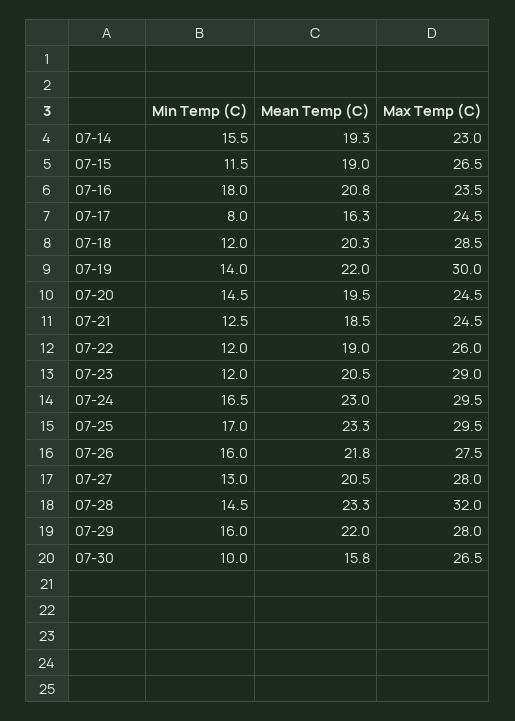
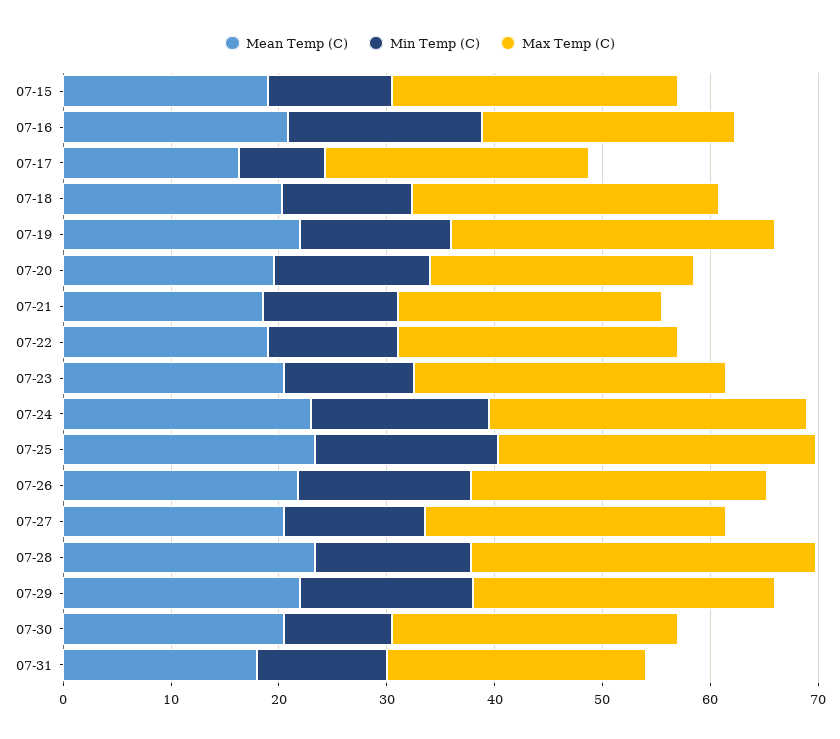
Min Temp (C), 07-14: 15.5 -> none
Mean Temp (C), 07-14: 19.3 -> none
Max Temp (C), 07-14: 23 -> none
Mean Temp (C), 07-30: 15.8 -> 20
Mean Temp (C), 07-31: none -> 18
Min Temp (C), 07-31: none -> 12
Max Temp (C), 07-31: none -> 24

